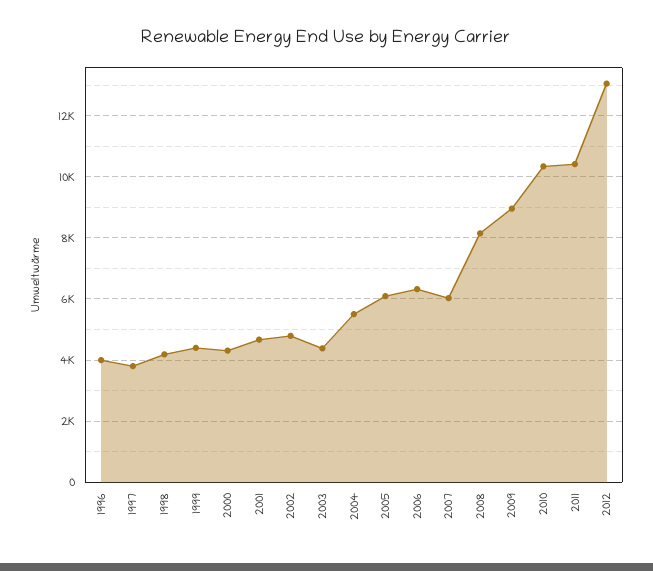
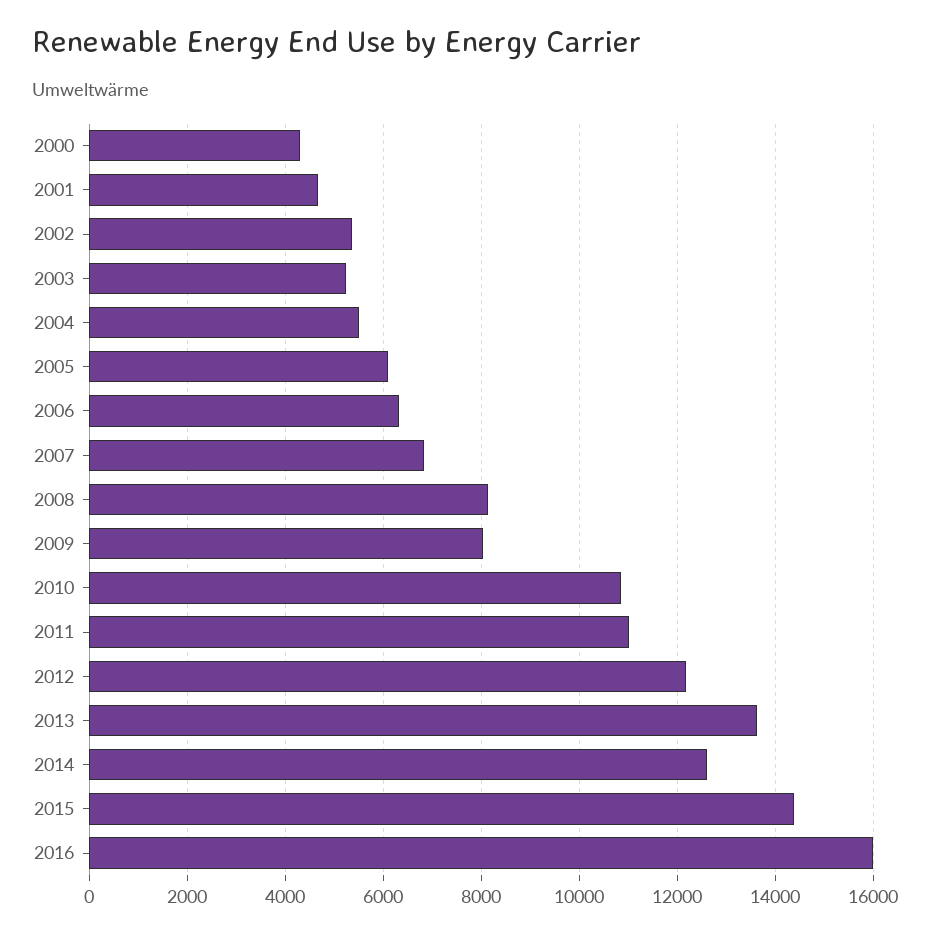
1996: 4000 -> none
1997: 3800 -> none
1998: 4200 -> none
1999: 4400 -> none
2002: 4800 -> 5400
2003: 4400 -> 5200
2007: 6000 -> 6800
2009: 9000 -> 8000
2010: 10400 -> 10800
2011: 10400 -> 11000
2012: 13000 -> 12200
2013: none -> 13600
2014: none -> 12600
2015: none -> 14400
2016: none -> 16000

